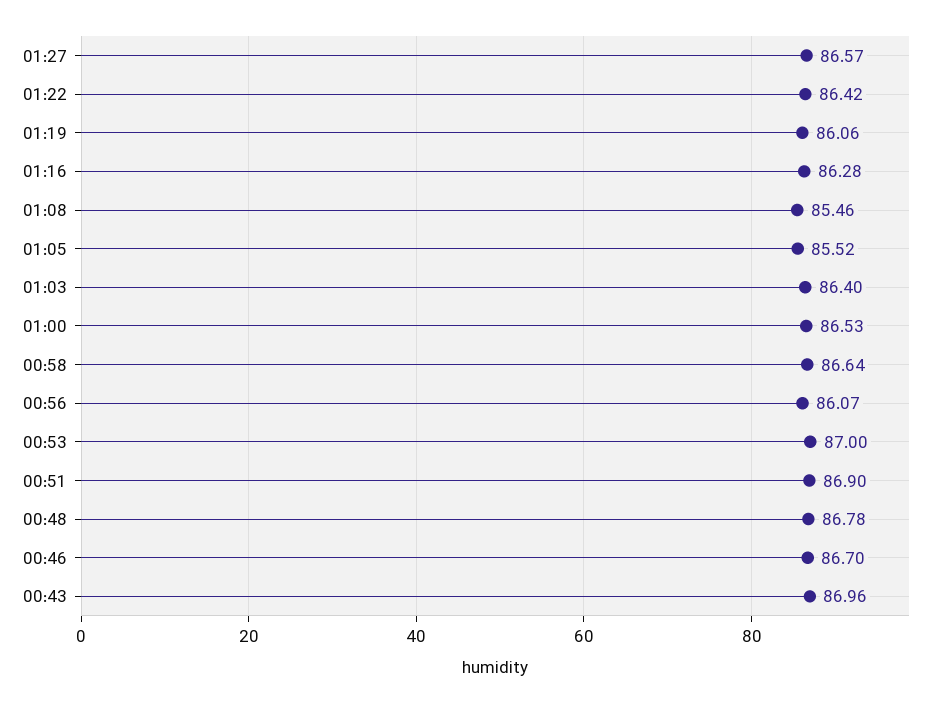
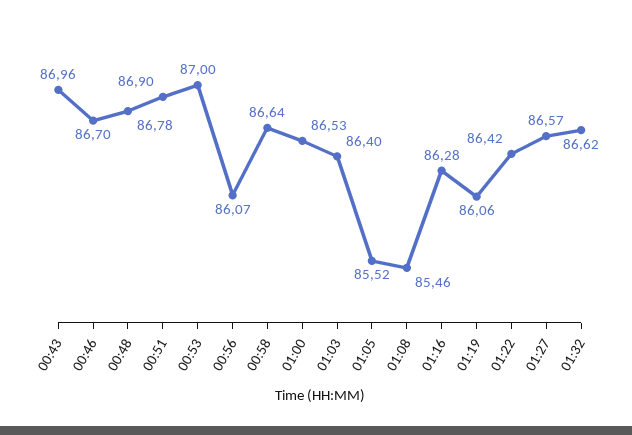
01:32: none -> 86.62

